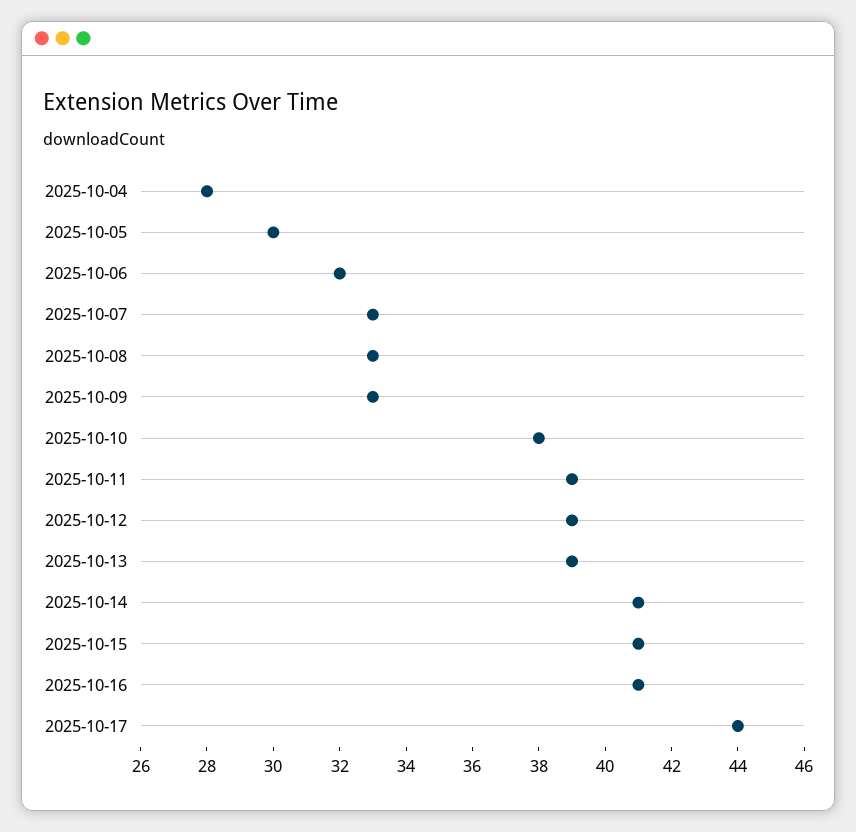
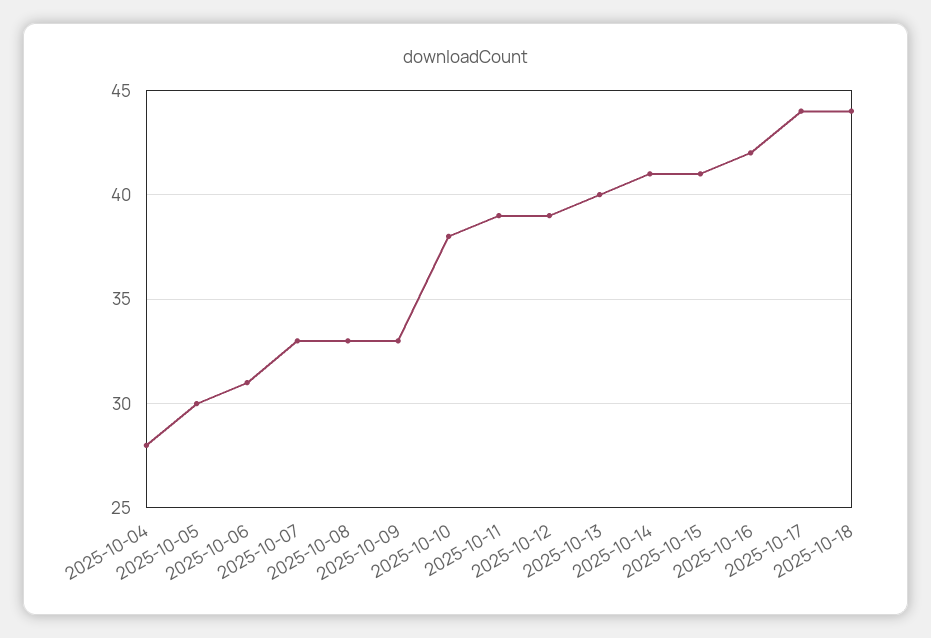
2025-10-06: 32 -> 31
2025-10-13: 39 -> 40
2025-10-16: 41 -> 42
2025-10-18: none -> 44

